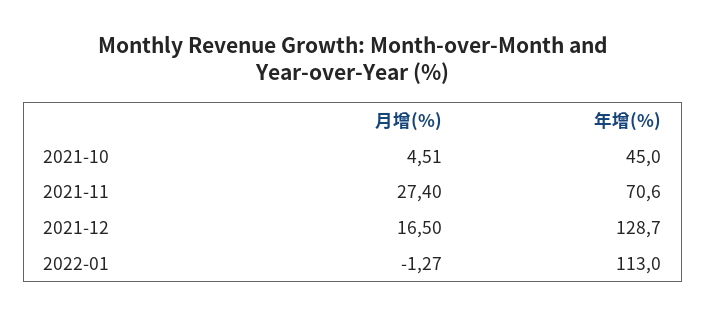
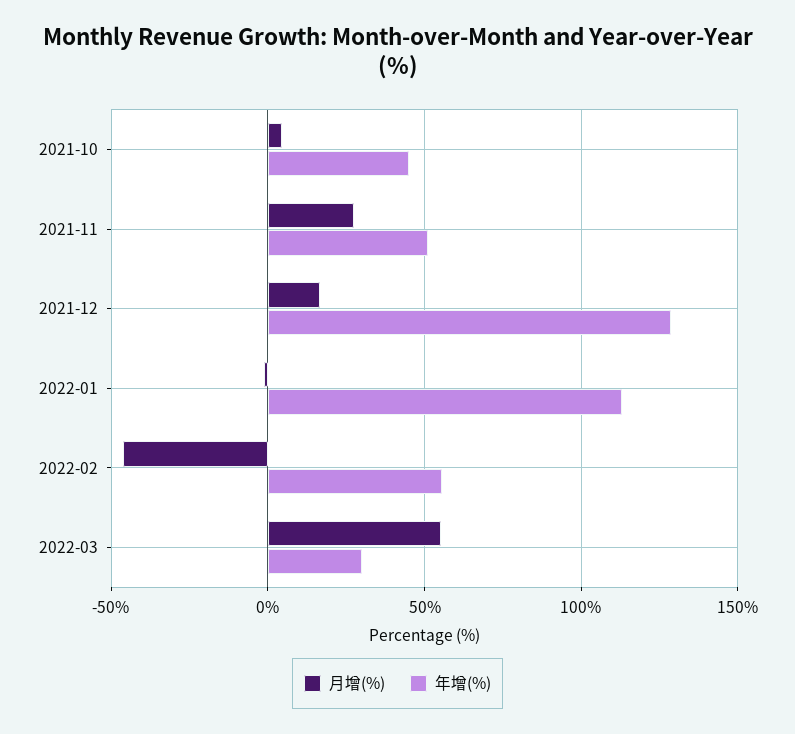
年增(%), 2021-11: 70.6 -> 50
月增(%), 2022-02: none -> -45
年增(%), 2022-02: none -> 55
月增(%), 2022-03: none -> 55
年增(%), 2022-03: none -> 30

